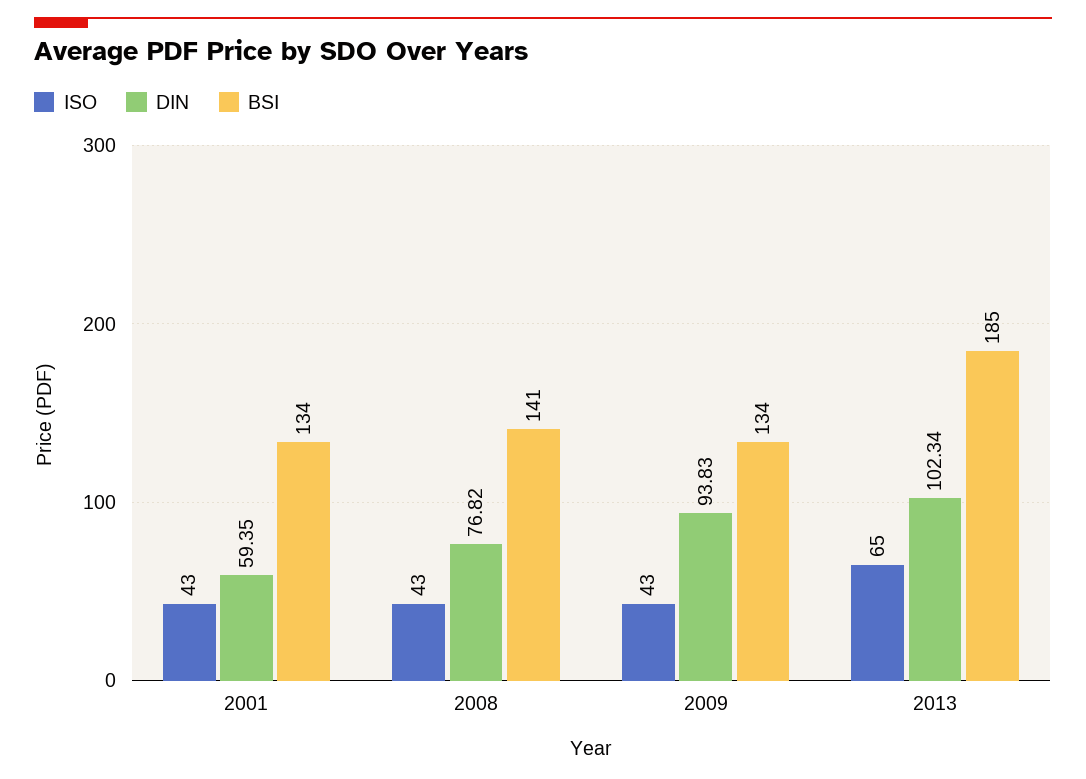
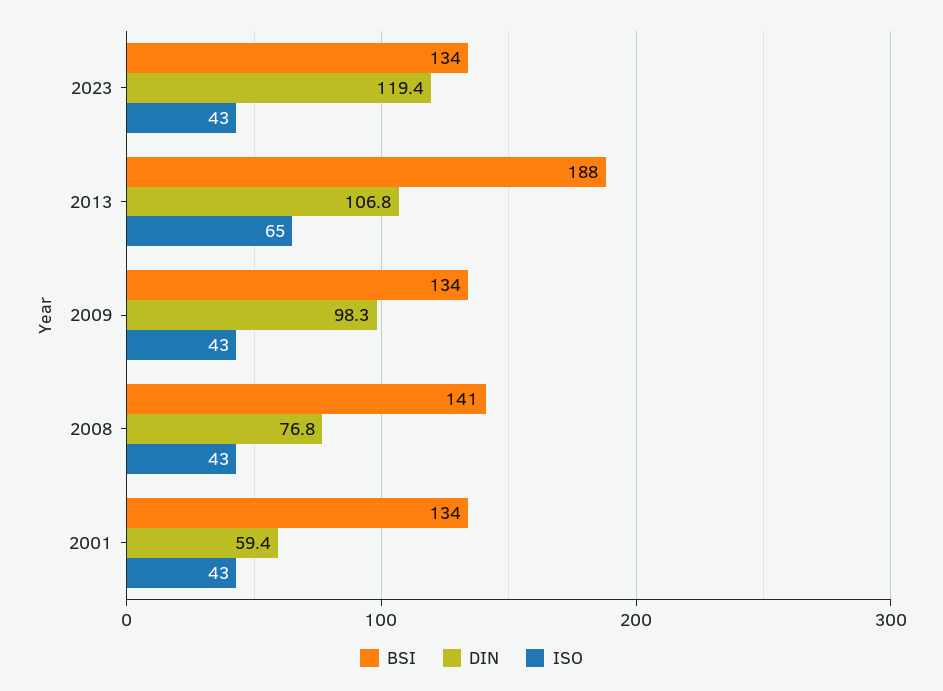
DIN, 2009: 93.83 -> 98.3
DIN, 2013: 102.34 -> 106.8
BSI, 2013: 185 -> 188
BSI, 2023: none -> 134
DIN, 2023: none -> 119.4
ISO, 2023: none -> 43

